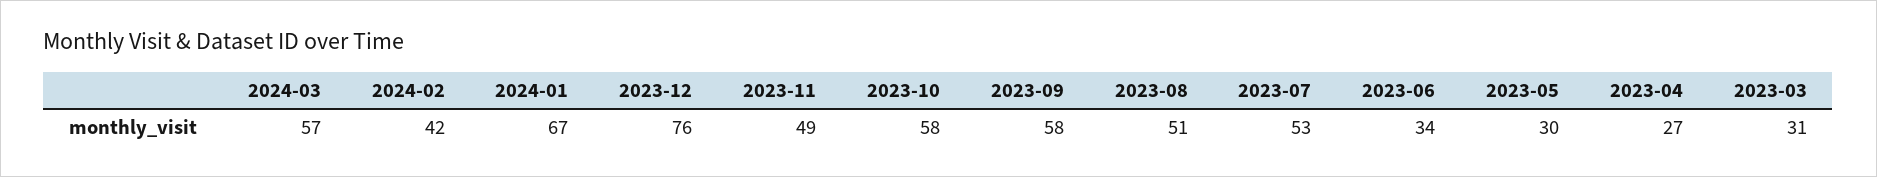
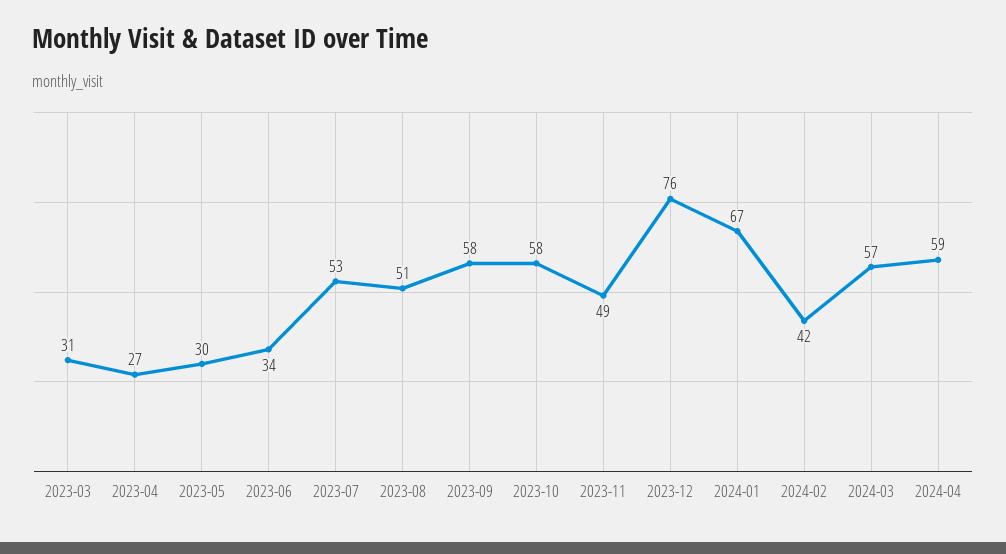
2024-04: none -> 59

